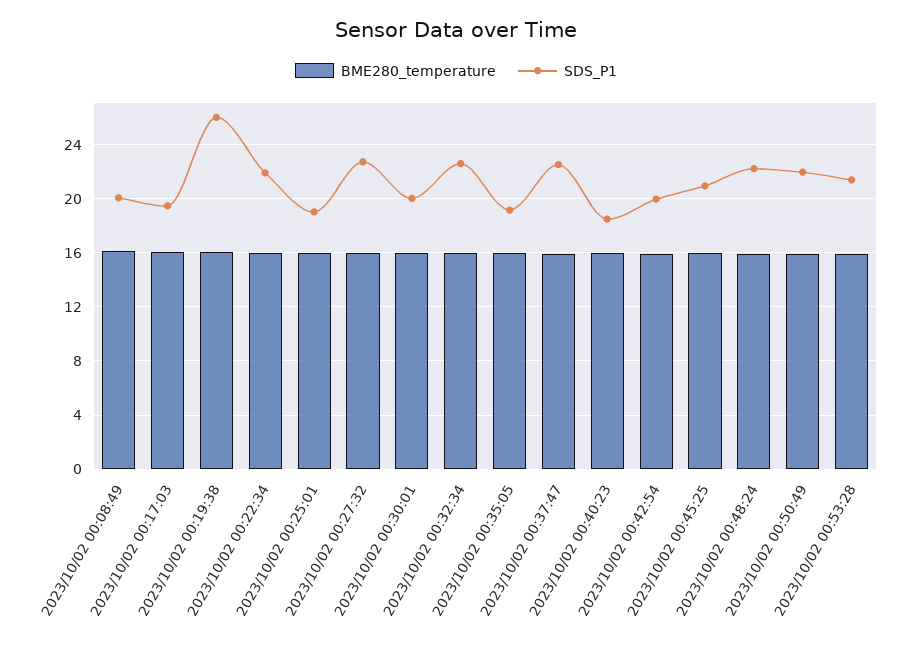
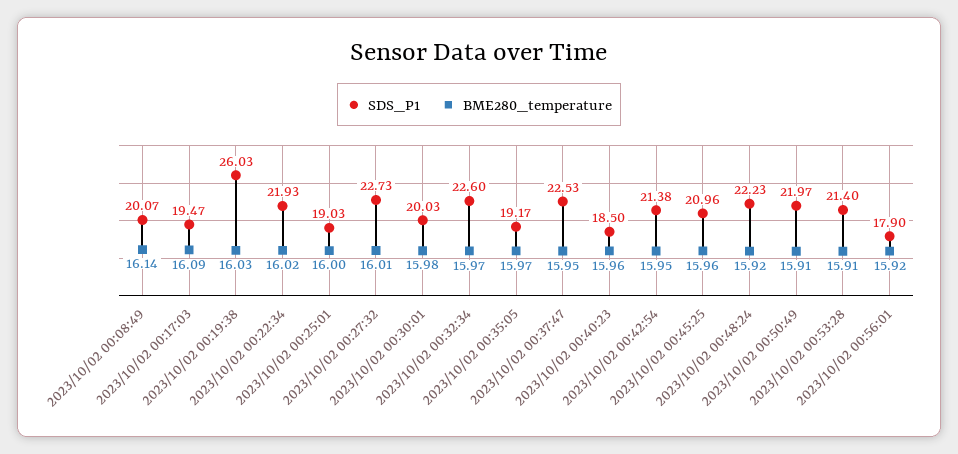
SDS_P1, 2023/10/02 00:42:54: 20 -> 21.38
SDS_P1, 2023/10/02 00:56:01: none -> 17.9
BME280_temperature, 2023/10/02 00:56:01: none -> 15.92

